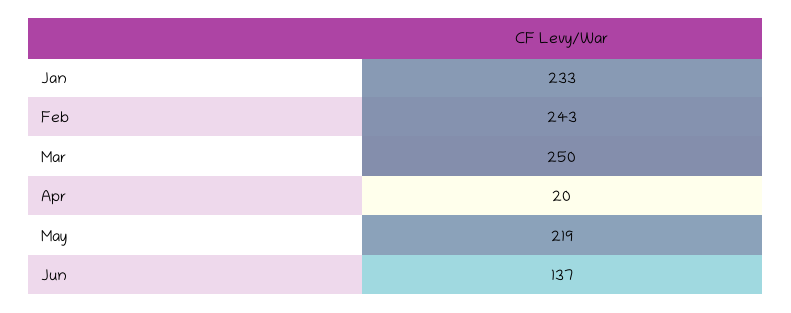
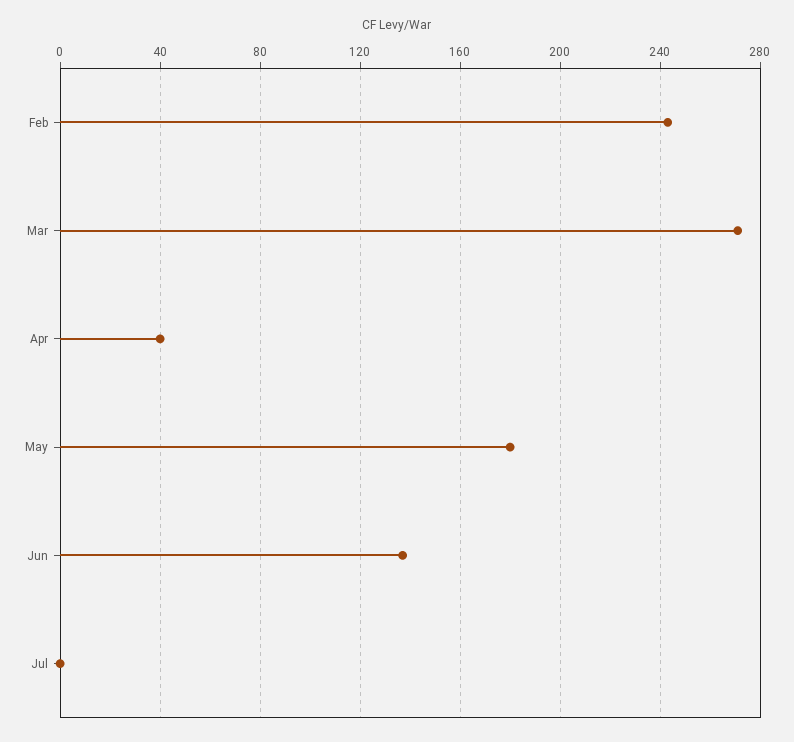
Jan: 233 -> none
Mar: 250 -> 270
Apr: 20 -> 40
May: 219 -> 180
Jul: none -> 0

